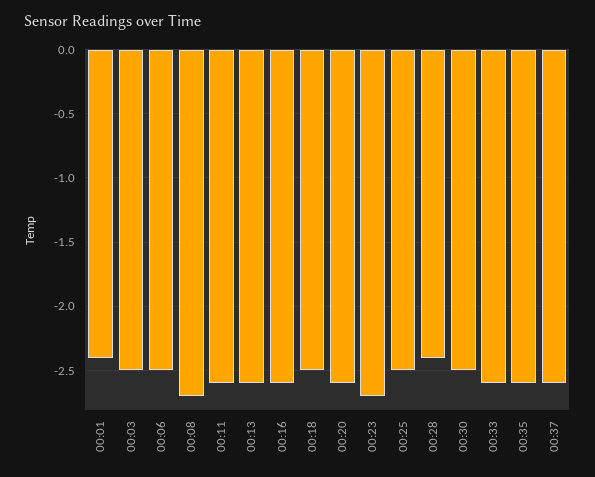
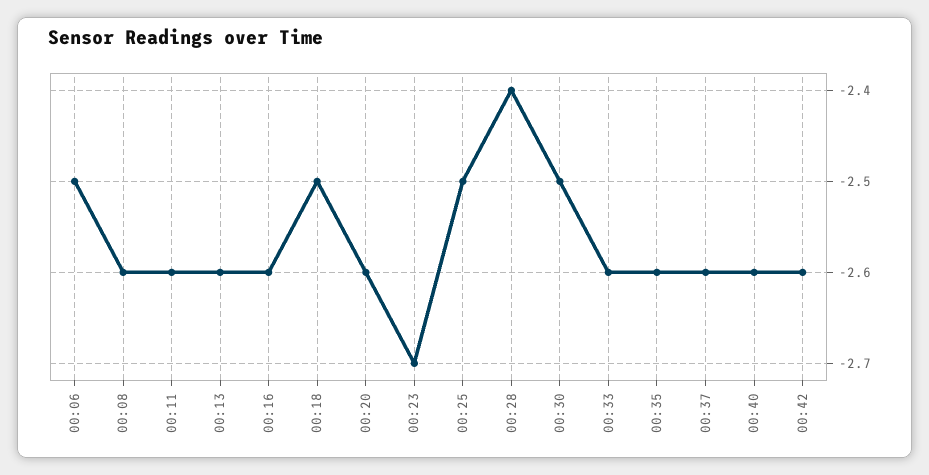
00:01: -2.4 -> none
00:03: -2.5 -> none
00:08: -2.7 -> -2.6
00:40: none -> -2.6
00:42: none -> -2.6

